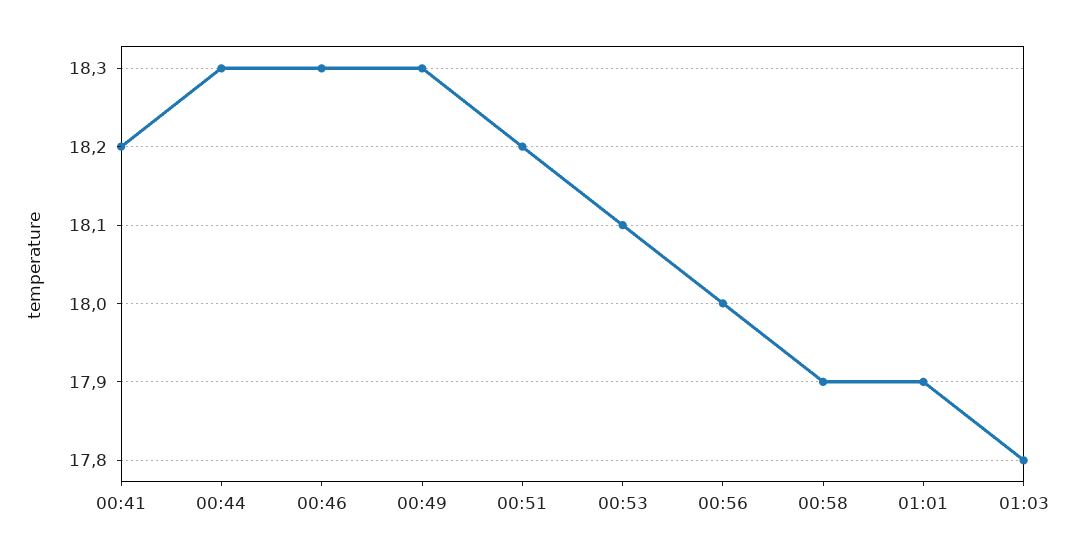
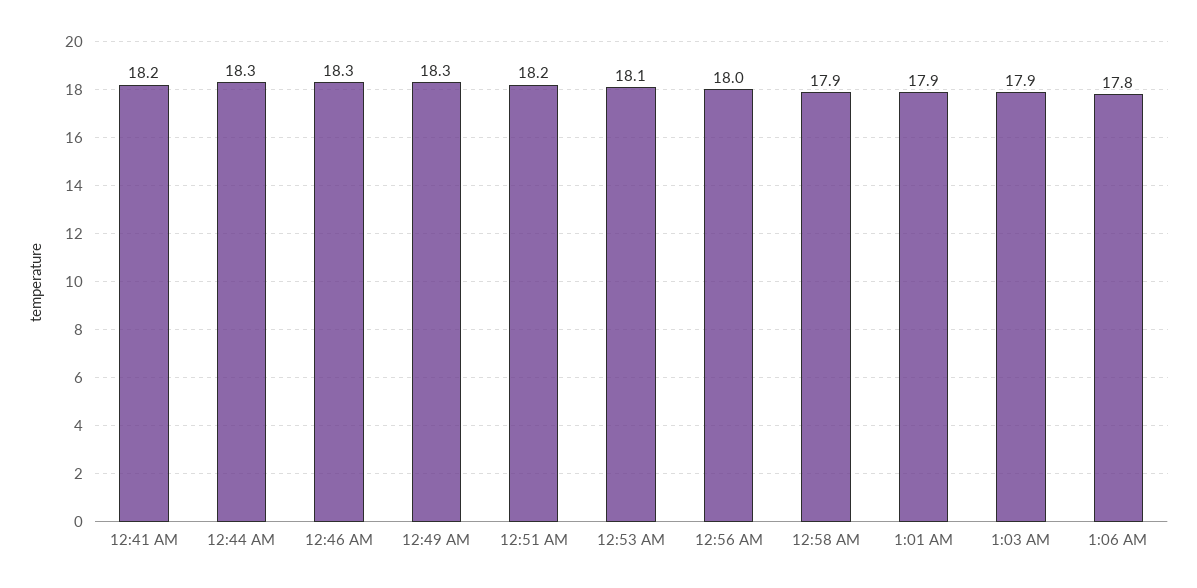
01:03: 17.8 -> 17.9
1:06 AM: none -> 17.8

